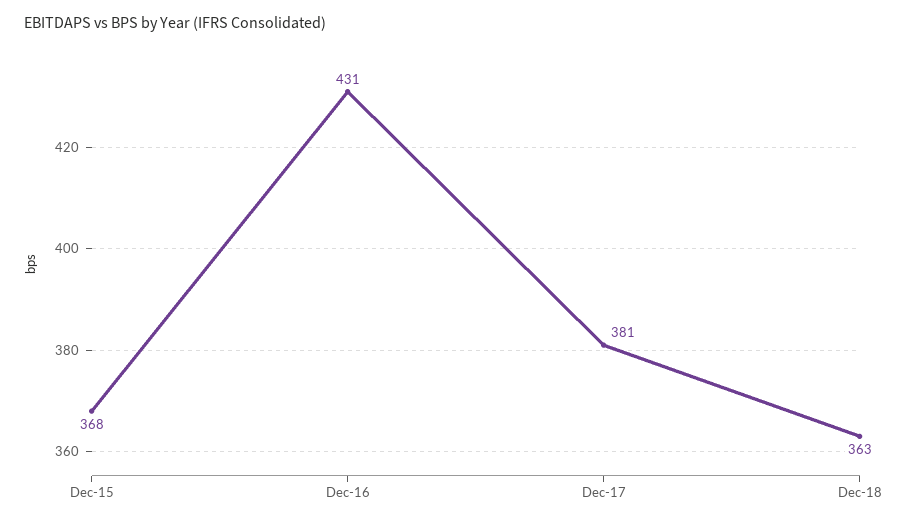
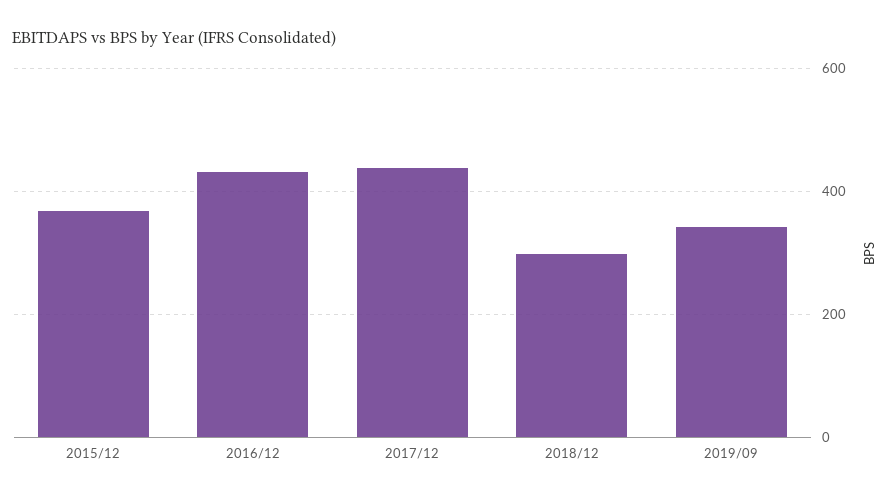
Dec-17: 381 -> 440
Dec-18: 363 -> 300
2019/09: none -> 340

